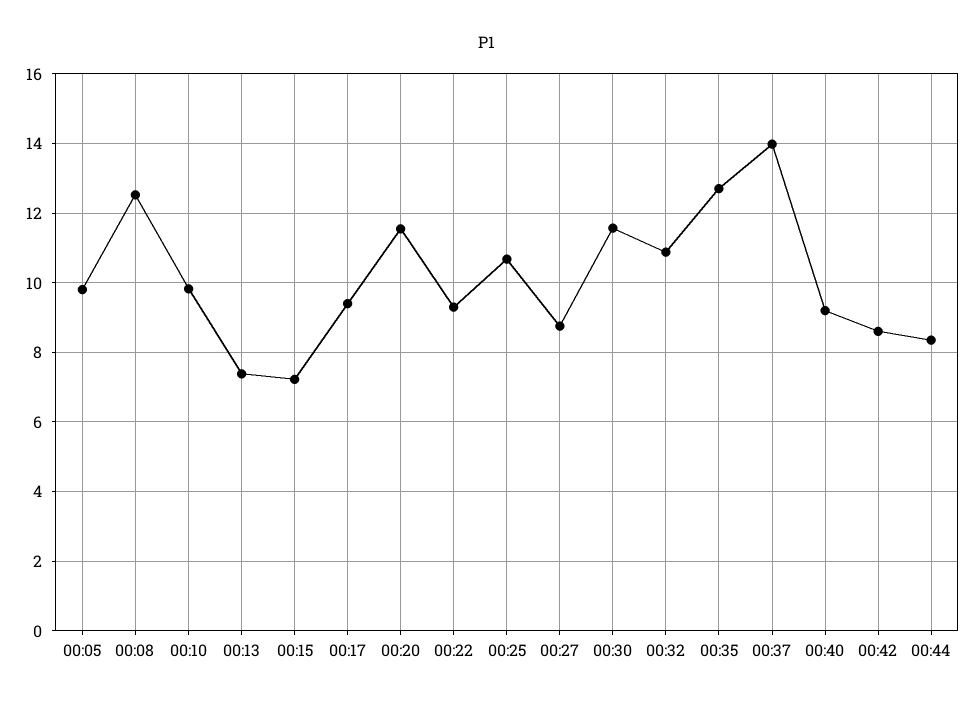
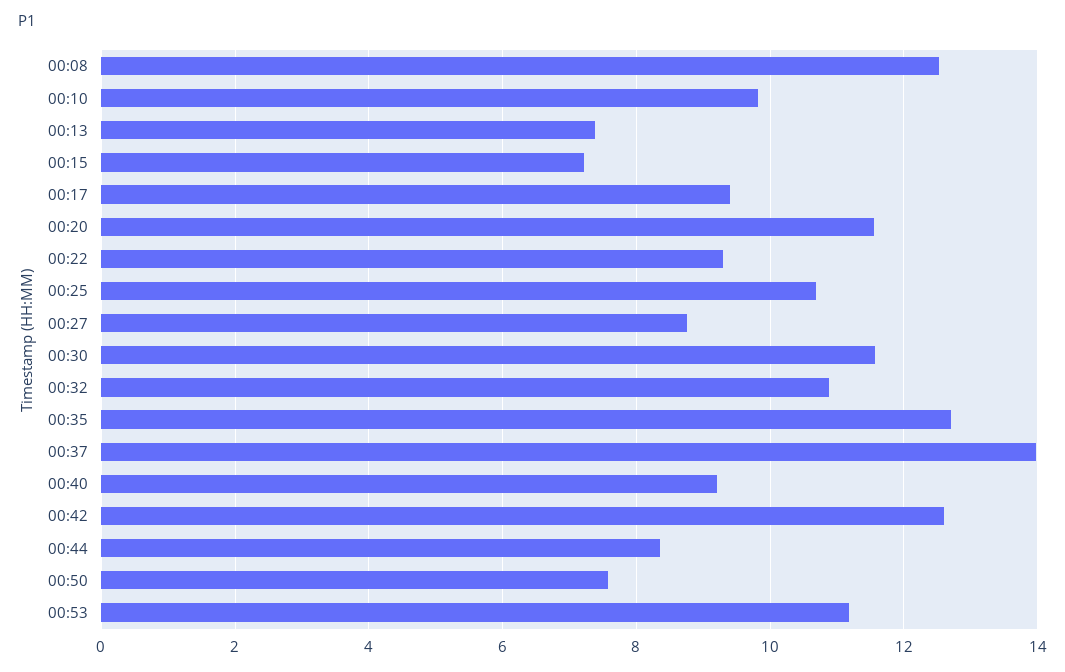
00:05: 9.8 -> none
00:42: 8.6 -> 12.6
00:50: none -> 7.6
00:53: none -> 11.2

